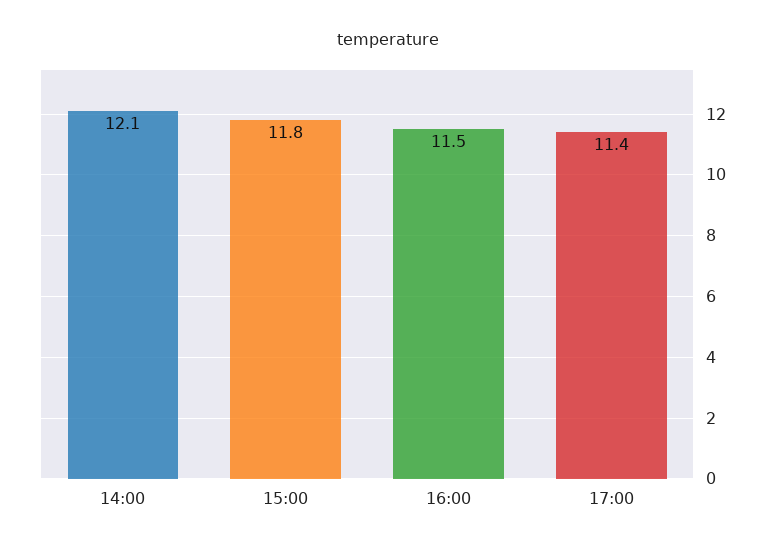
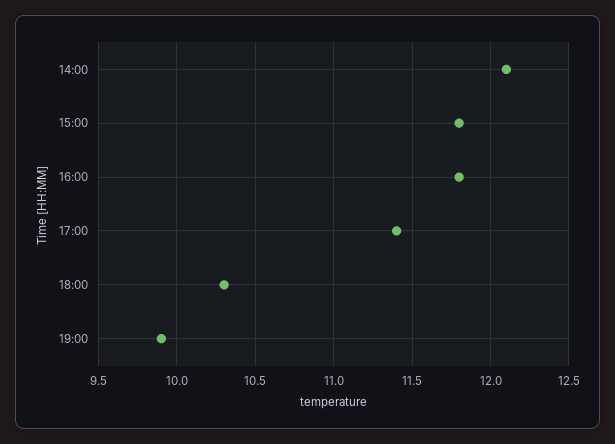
16:00: 11.5 -> 11.8
18:00: none -> 10.3
19:00: none -> 9.9

